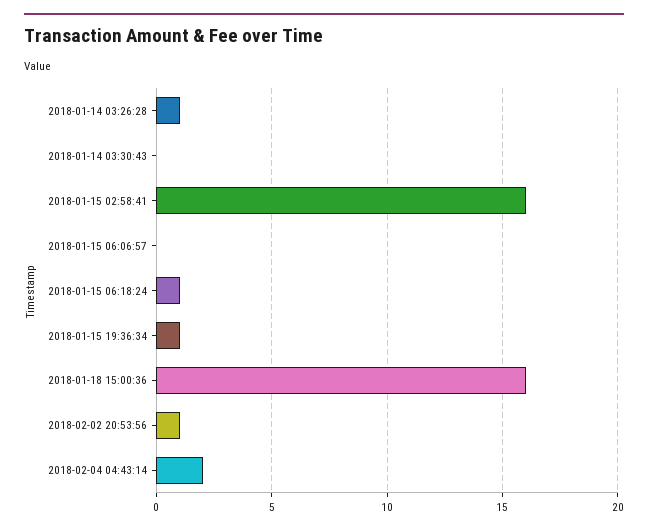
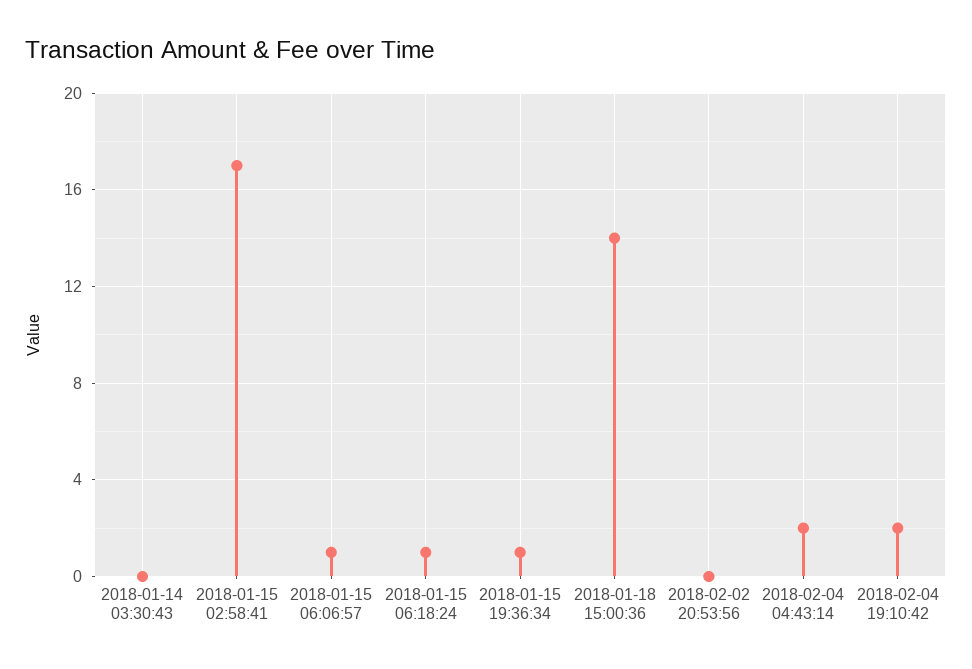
2018-01-14 03:26:28: 1 -> none
2018-01-15 02:58:41: 16 -> 17
2018-01-15 06:06:57: 0 -> 1
2018-01-18 15:00:36: 16 -> 14
2018-02-02 20:53:56: 1 -> 0
2018-02-04 19:10:42: none -> 2

